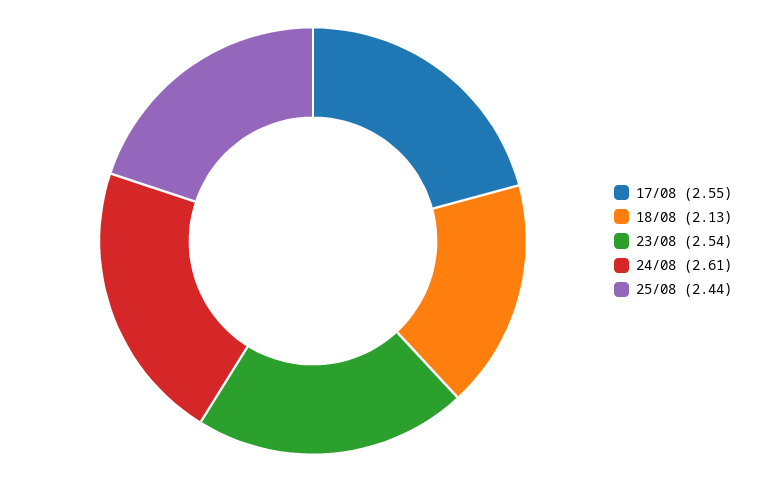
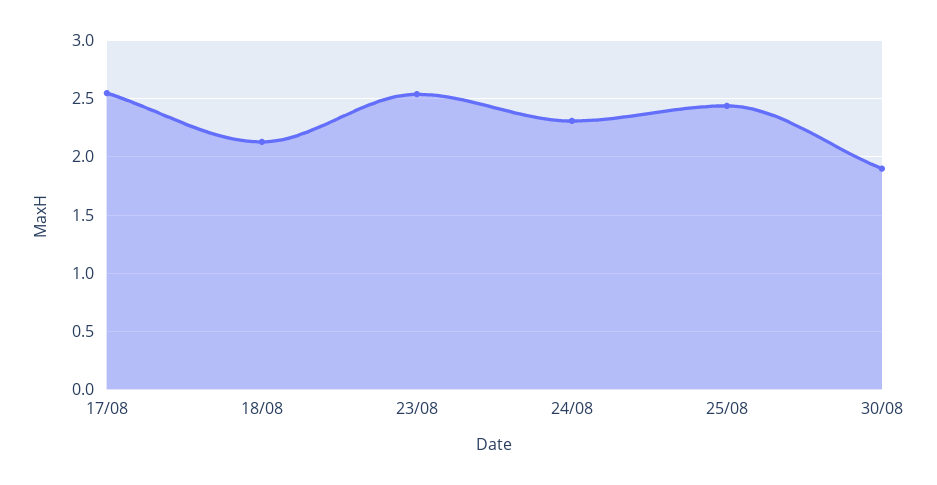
24/08: 2.61 -> 2.3
30/08: none -> 1.9

